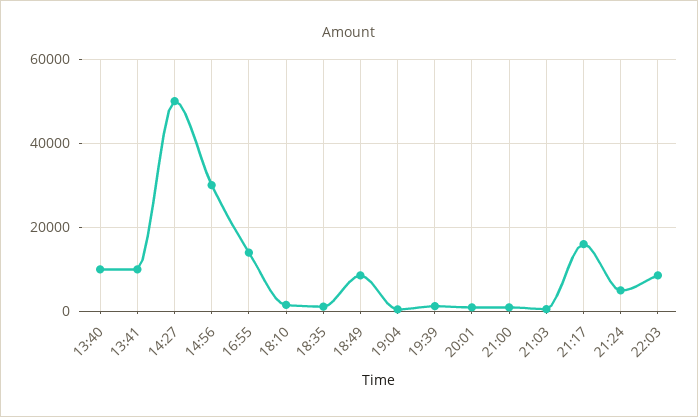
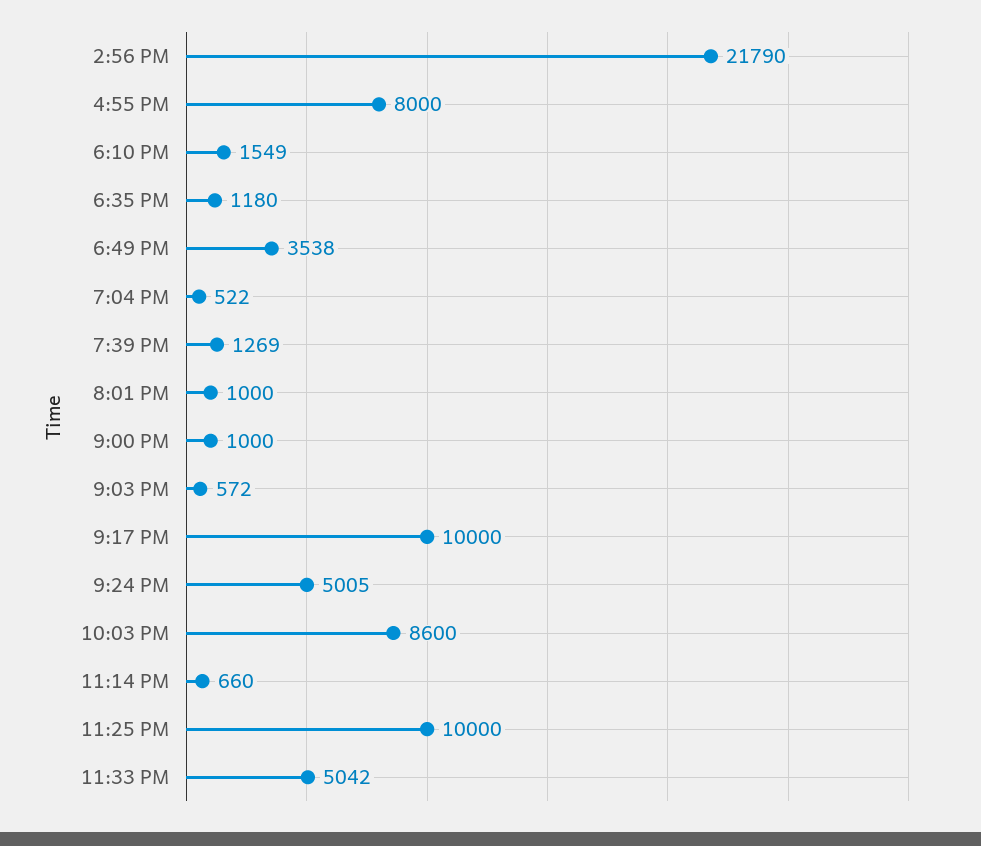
13:40: 10000 -> none
13:41: 10000 -> none
14:27: 50000 -> none
14:56: 30000 -> 21790
16:55: 14000 -> 8000
18:49: 8000 -> 3538
21:17: 16000 -> 10000
11:14 PM: none -> 660
11:25 PM: none -> 10000
11:33 PM: none -> 5042

